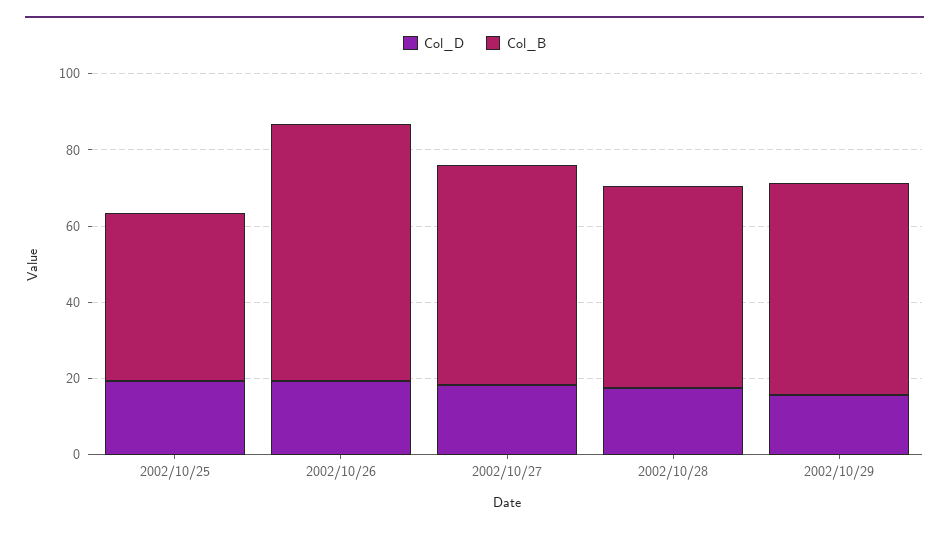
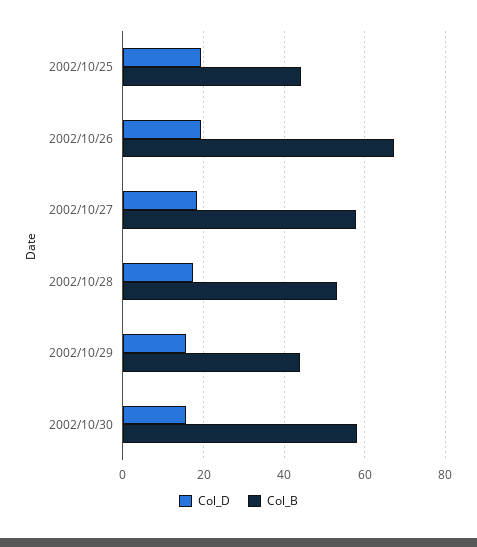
Col_B, 2002/10/29: 55 -> 44
Col_D, 2002/10/30: none -> 16
Col_B, 2002/10/30: none -> 58

